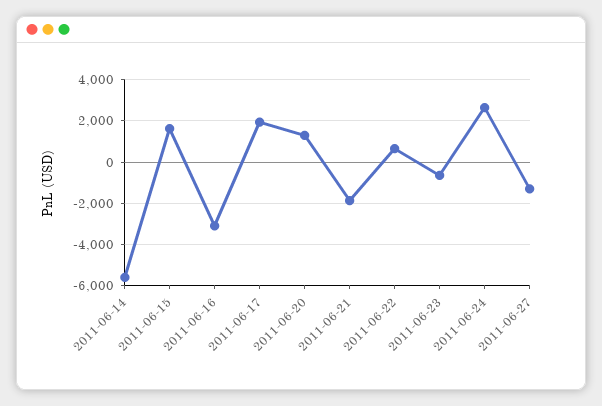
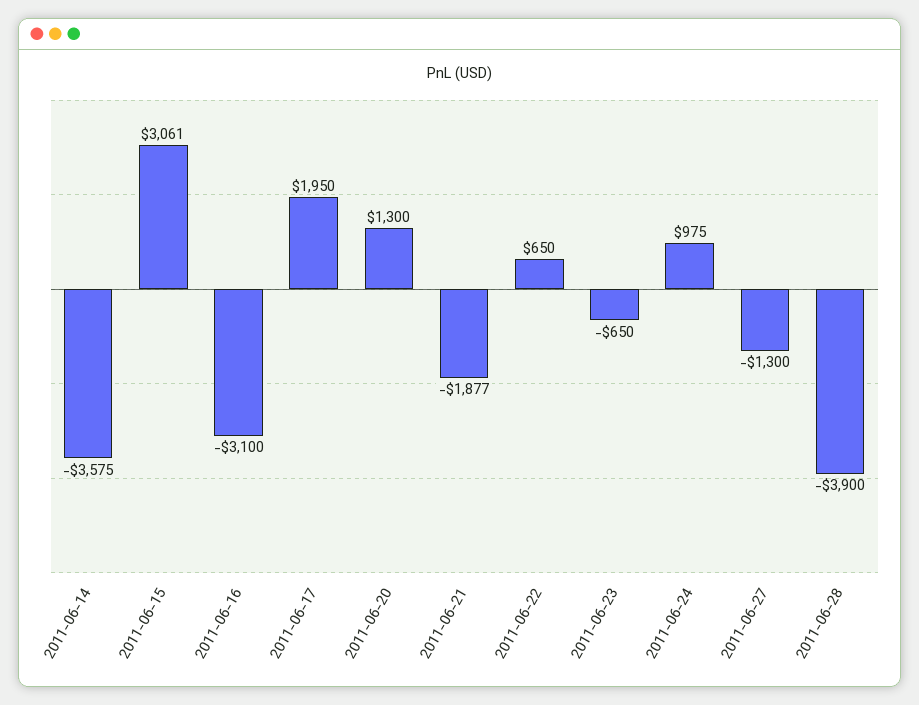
2011-06-14: -5500 -> -3575
2011-06-15: 1500 -> 3061
2011-06-24: 2500 -> 975
2011-06-28: none -> -3900

